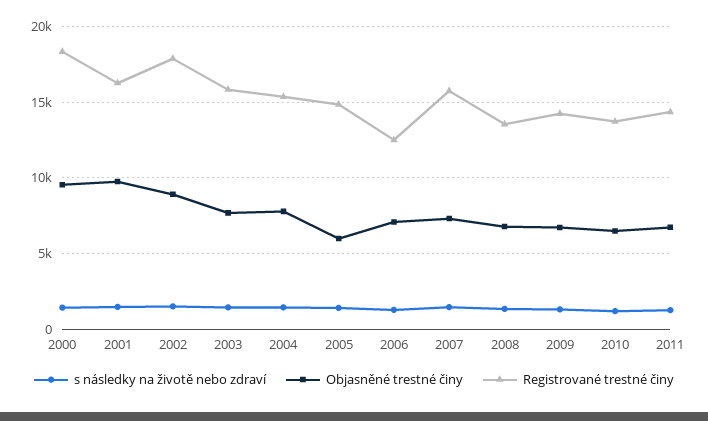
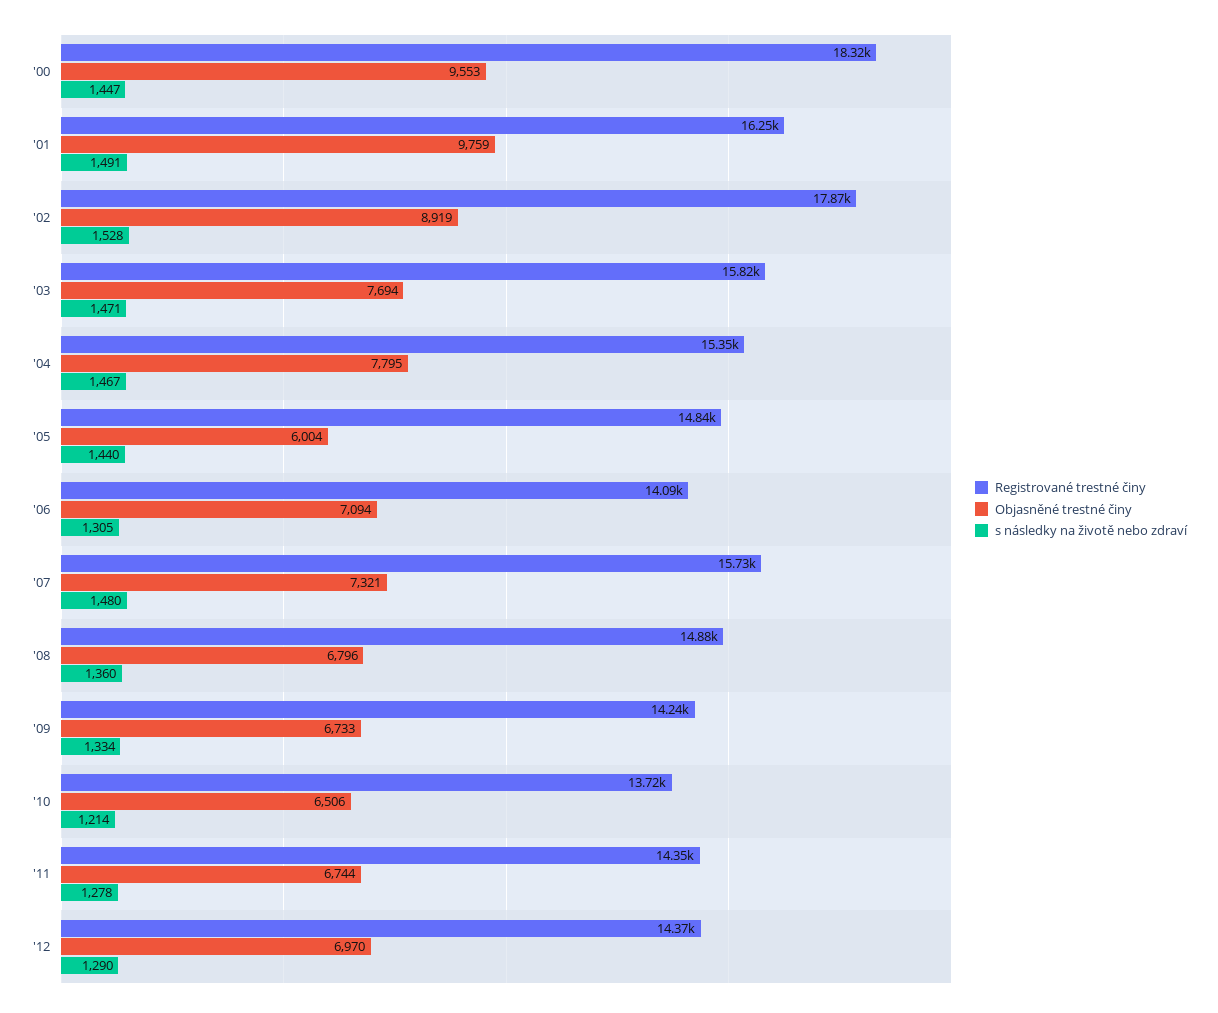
Registrované trestné činy, 2006: 12500 -> 14090
Registrované trestné činy, 2008: 13500 -> 14880
Registrované trestné činy, '12: none -> 14370
Objasněné trestné činy, '12: none -> 6970
s následky na životě nebo zdraví, '12: none -> 1290

